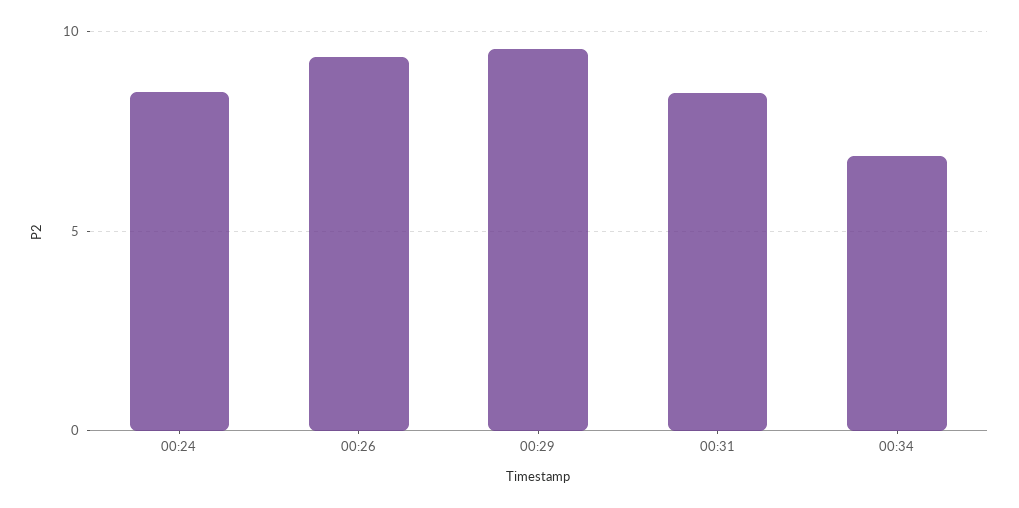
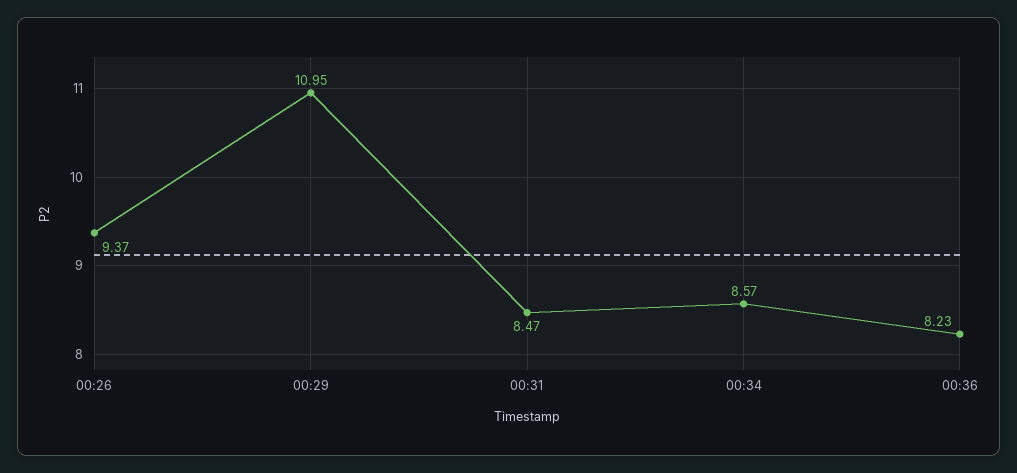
00:24: 8.5 -> none
00:29: 9.5 -> 10.95
00:34: 7 -> 8.57
00:36: none -> 8.23

